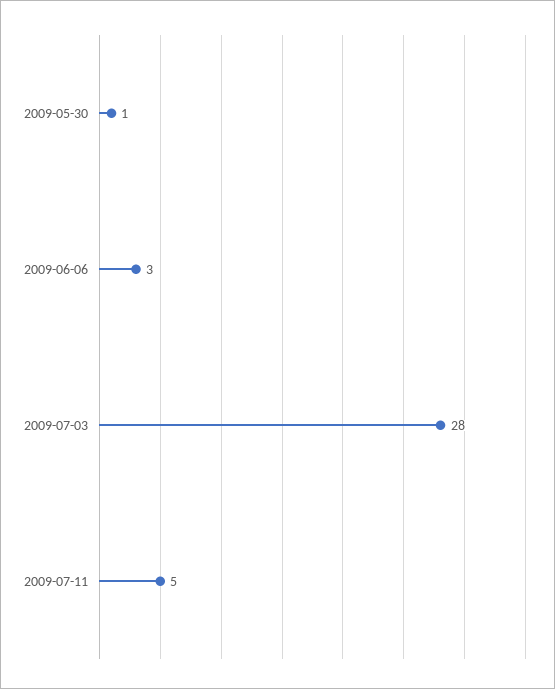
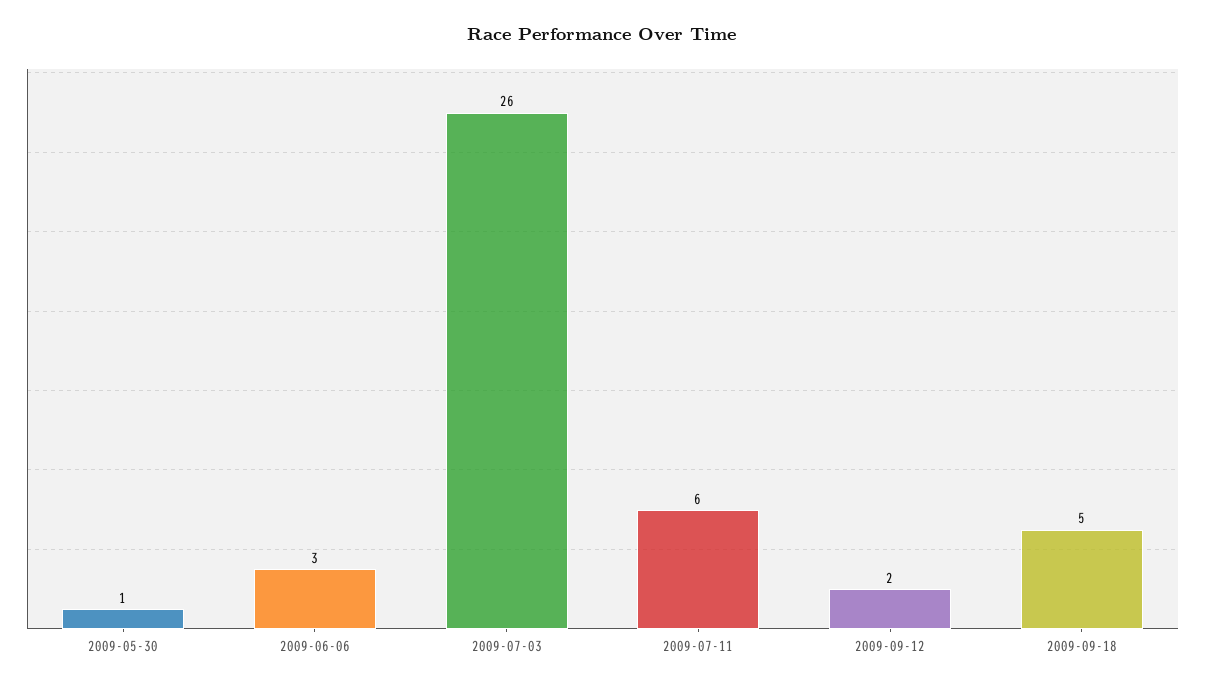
2009-07-03: 28 -> 26
2009-07-11: 5 -> 6
2009-09-12: none -> 2
2009-09-18: none -> 5

